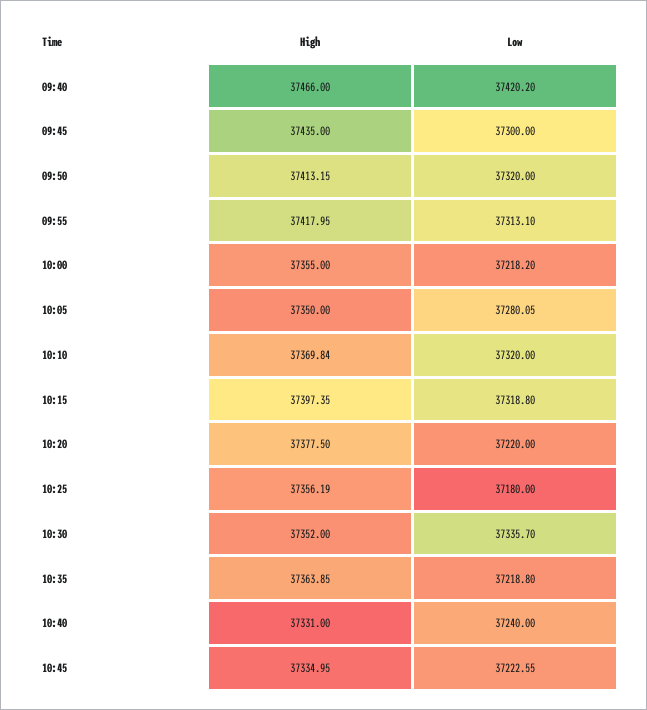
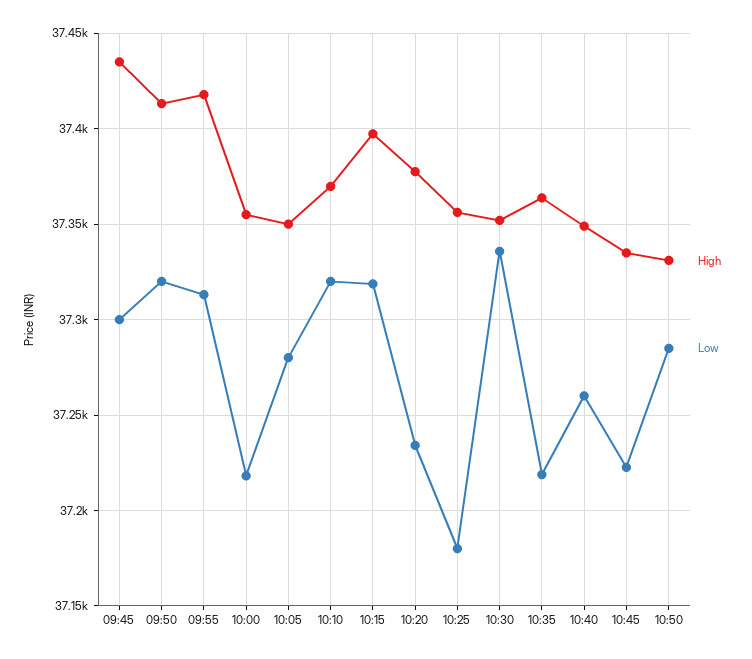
High, 09:40: 37466 -> none
Low, 09:40: 37420.2 -> none
Low, 10:20: 37220 -> 37235
High, 10:40: 37331 -> 37350
Low, 10:40: 37240 -> 37260
High, 10:50: none -> 37330
Low, 10:50: none -> 37285

